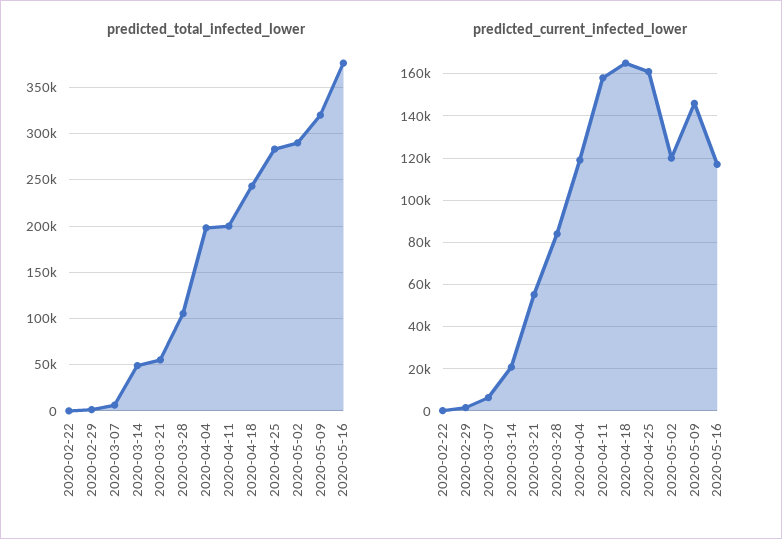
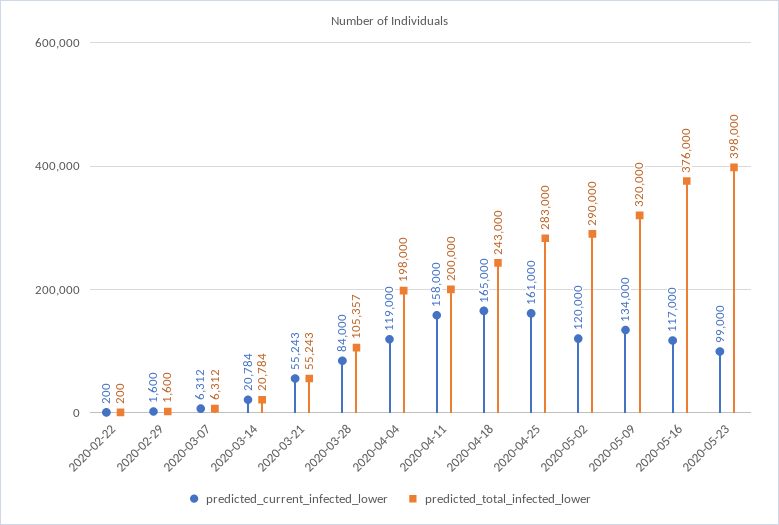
predicted_total_infected_lower, 2020-03-14: 50000 -> 20784
predicted_current_infected_lower, 2020-05-09: 145000 -> 134000
predicted_current_infected_lower, 2020-05-23: none -> 99000
predicted_total_infected_lower, 2020-05-23: none -> 398000

